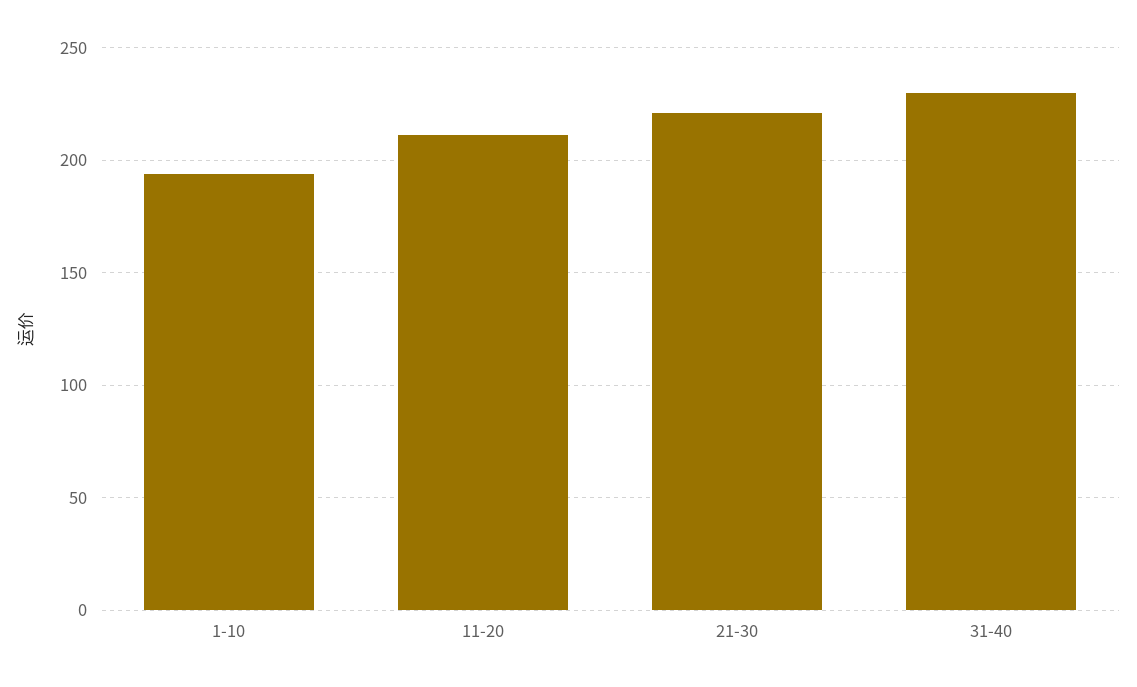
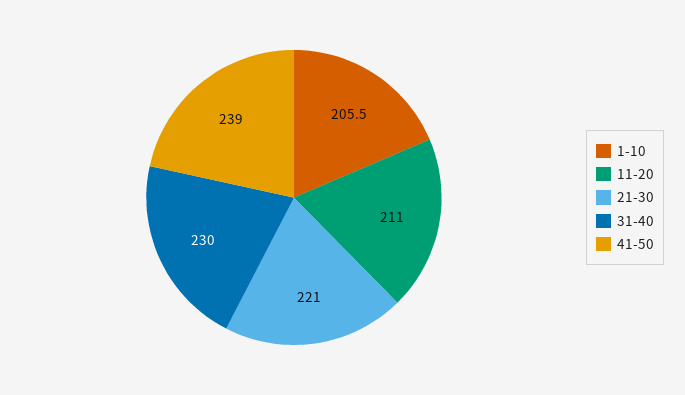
1-10: 195 -> 205.5
41-50: none -> 239

